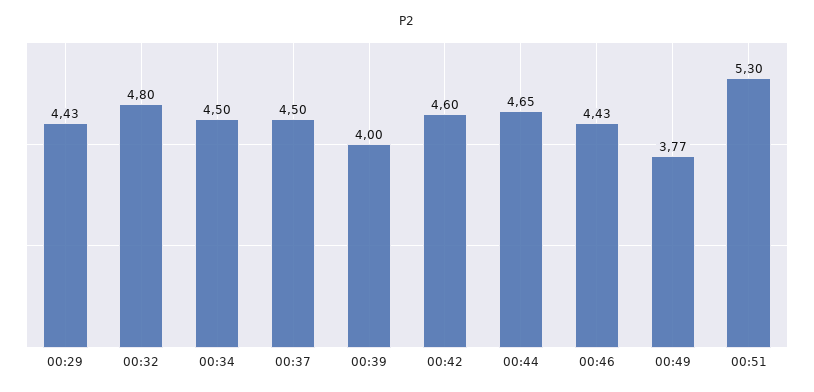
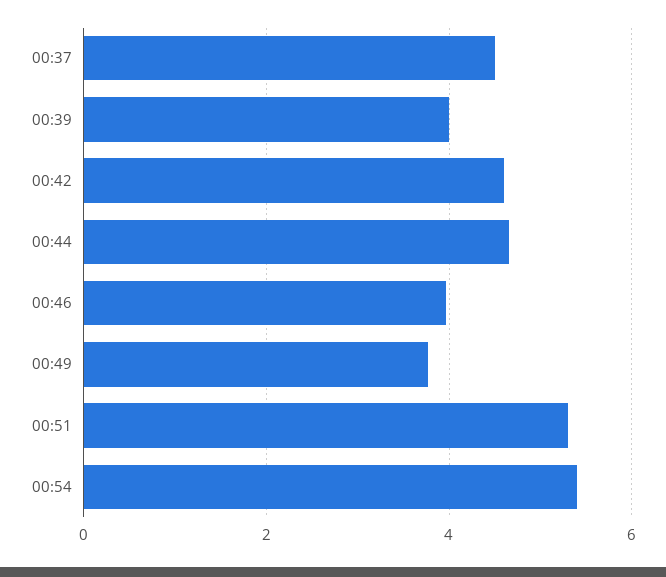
00:29: 4.43 -> none
00:32: 4.8 -> none
00:34: 4.5 -> none
00:46: 4.43 -> 4
00:54: none -> 5.4

